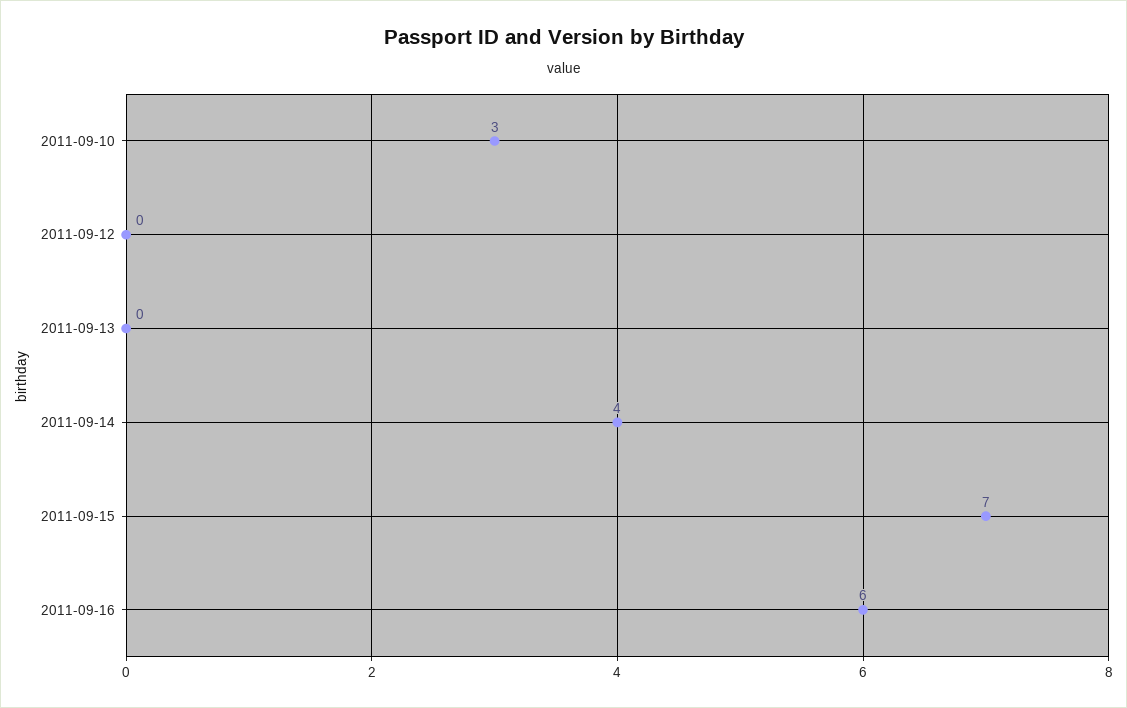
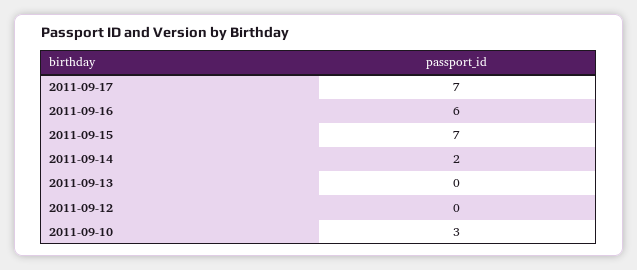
2011-09-14: 4 -> 2
2011-09-17: none -> 7

